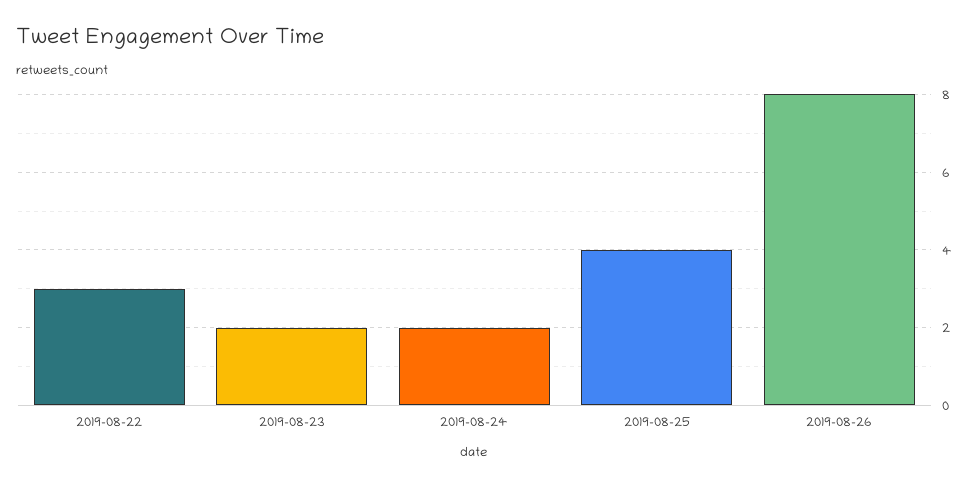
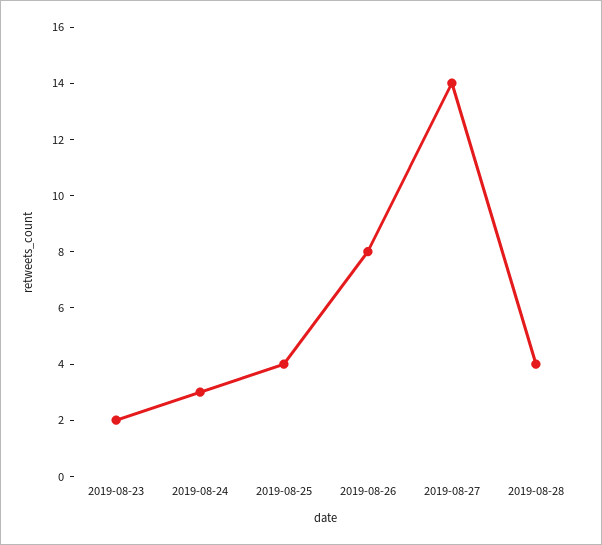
2019-08-22: 3 -> none
2019-08-24: 2 -> 3
2019-08-27: none -> 14
2019-08-28: none -> 4

